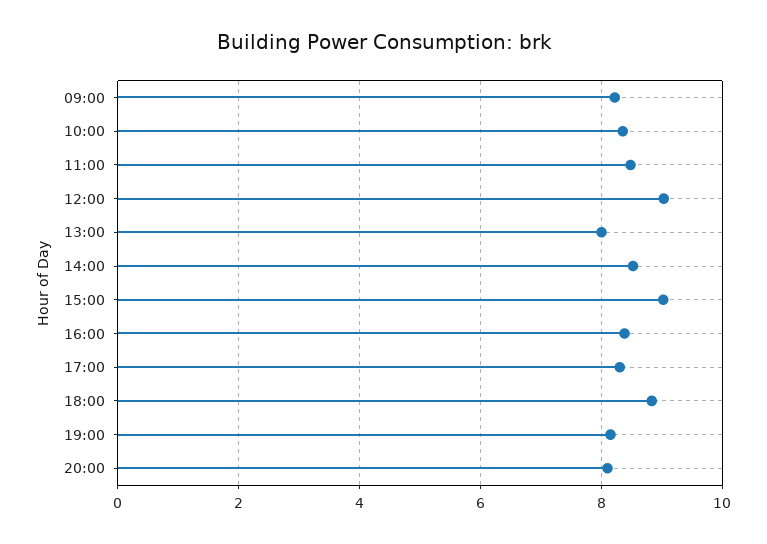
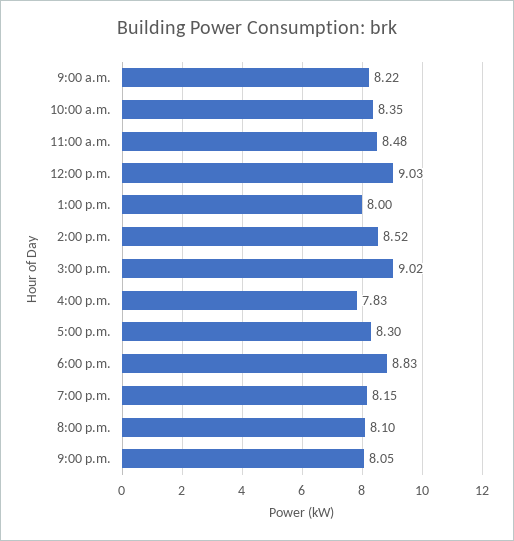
16:00: 8.4 -> 7.83
9:00 p.m.: none -> 8.05

